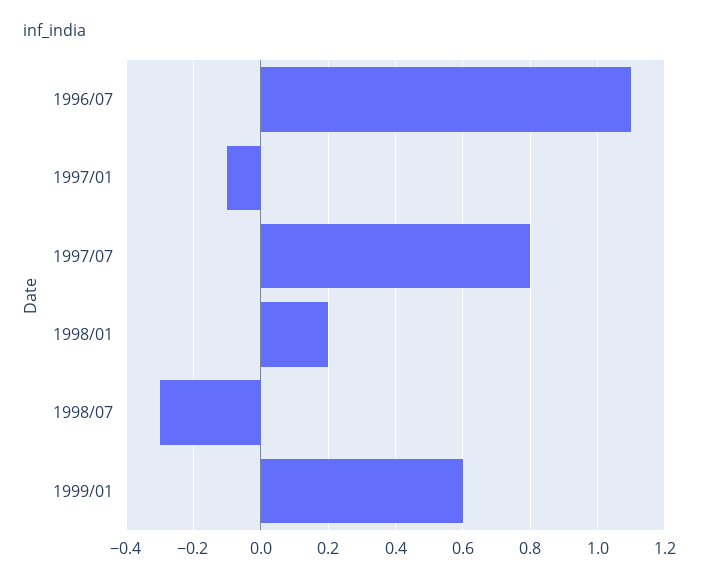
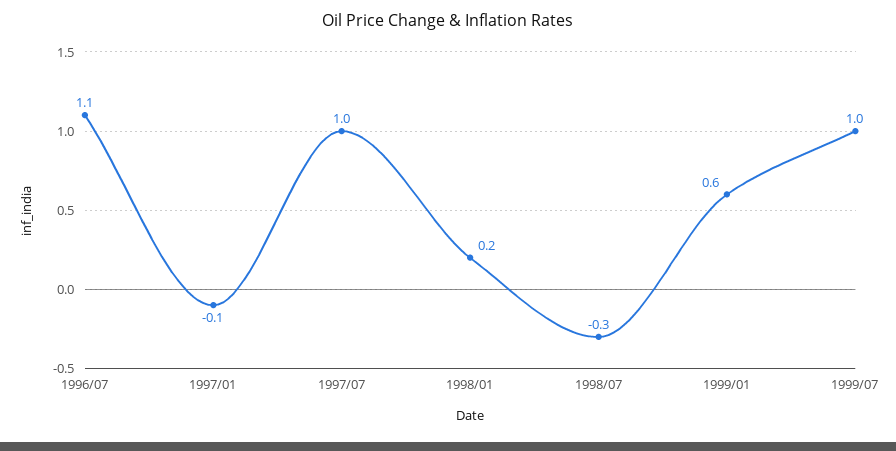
1997/07: 0.8 -> 1
1999/07: none -> 1

